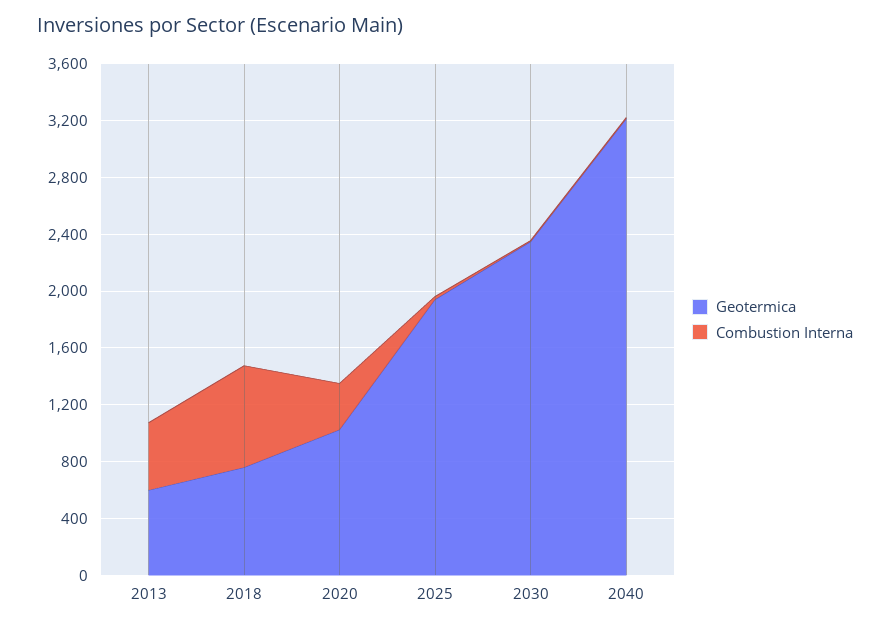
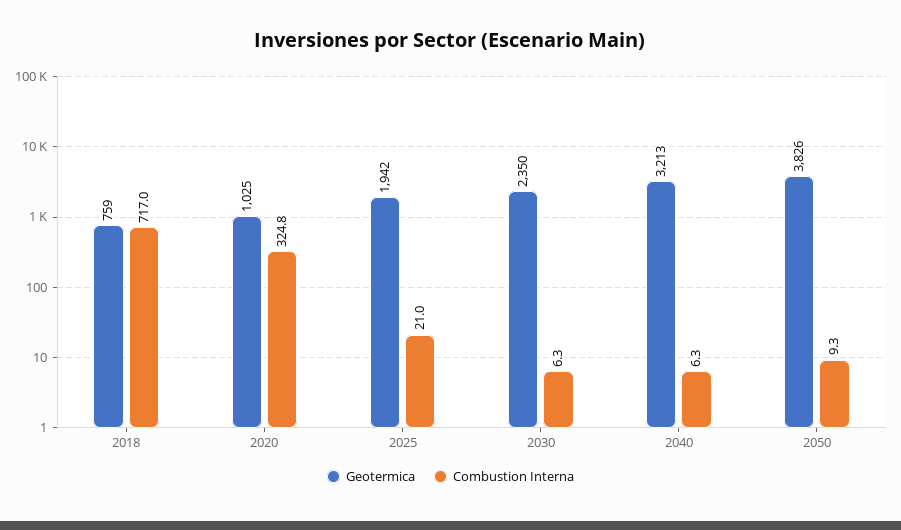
Geotermica, 2013: 600 -> none
Combustion Interna, 2013: 500 -> none
Geotermica, 2050: none -> 3826
Combustion Interna, 2050: none -> 9.3

